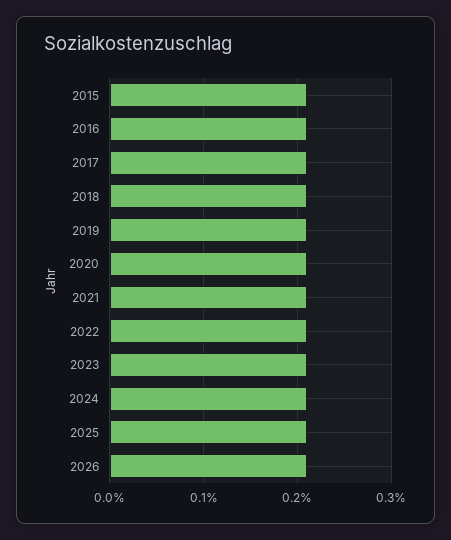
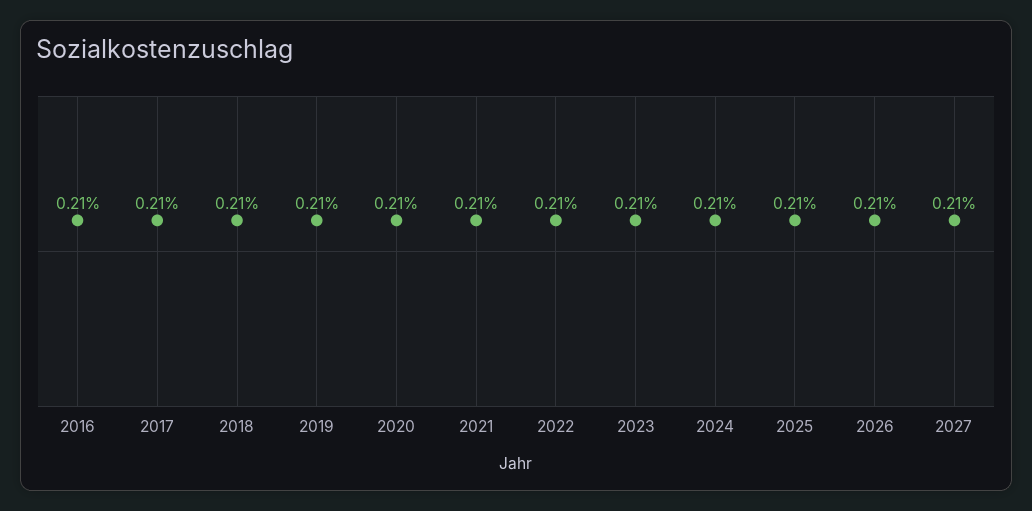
2015: 0.21 -> none
2027: none -> 0.21

